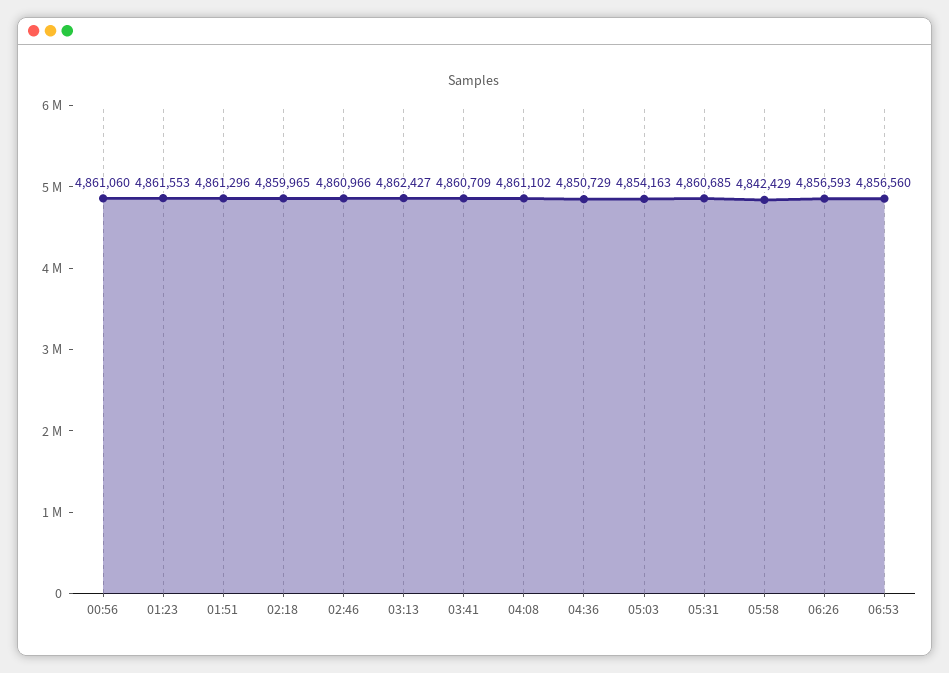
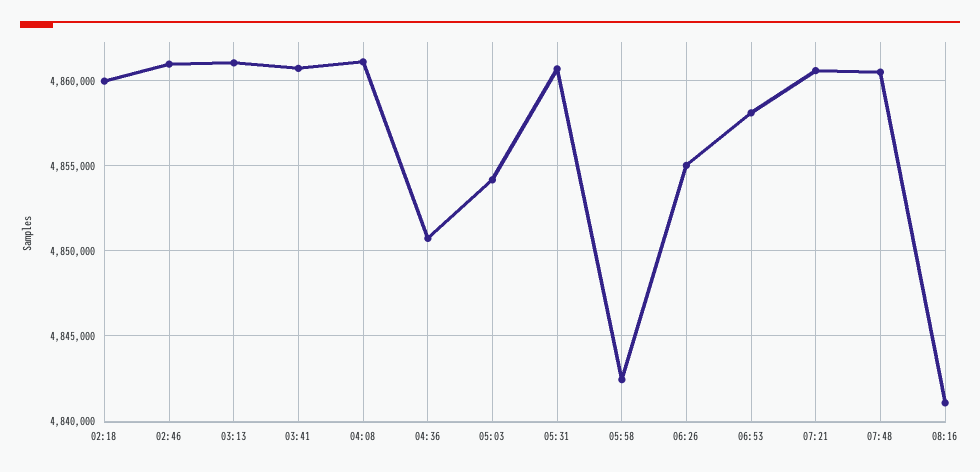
00:56: 4861060 -> none
01:23: 4861553 -> none
01:51: 4861296 -> none
03:13: 4862427 -> 4861000
06:26: 4856593 -> 4855000
06:53: 4856560 -> 4858000
07:21: none -> 4860500
07:48: none -> 4860500
08:16: none -> 4841000

